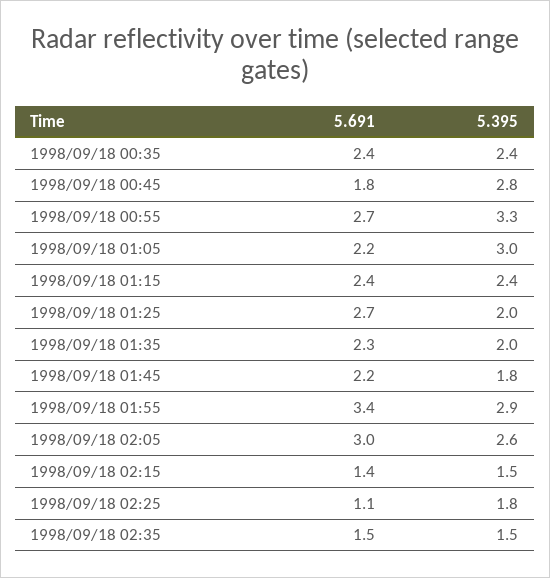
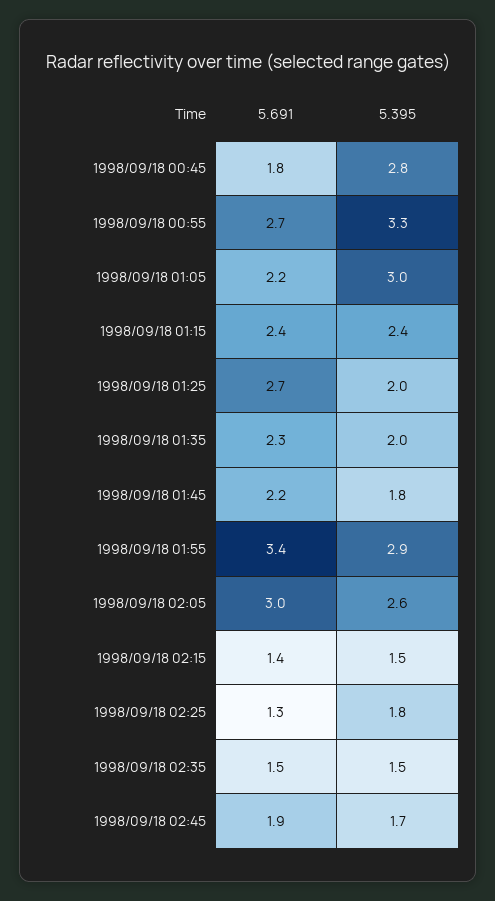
5.691, 1998/09/18 00:35: 2.4 -> none
5.395, 1998/09/18 00:35: 2.4 -> none
5.691, 1998/09/18 02:25: 1.1 -> 1.3
5.691, 1998/09/18 02:45: none -> 1.9
5.395, 1998/09/18 02:45: none -> 1.7

